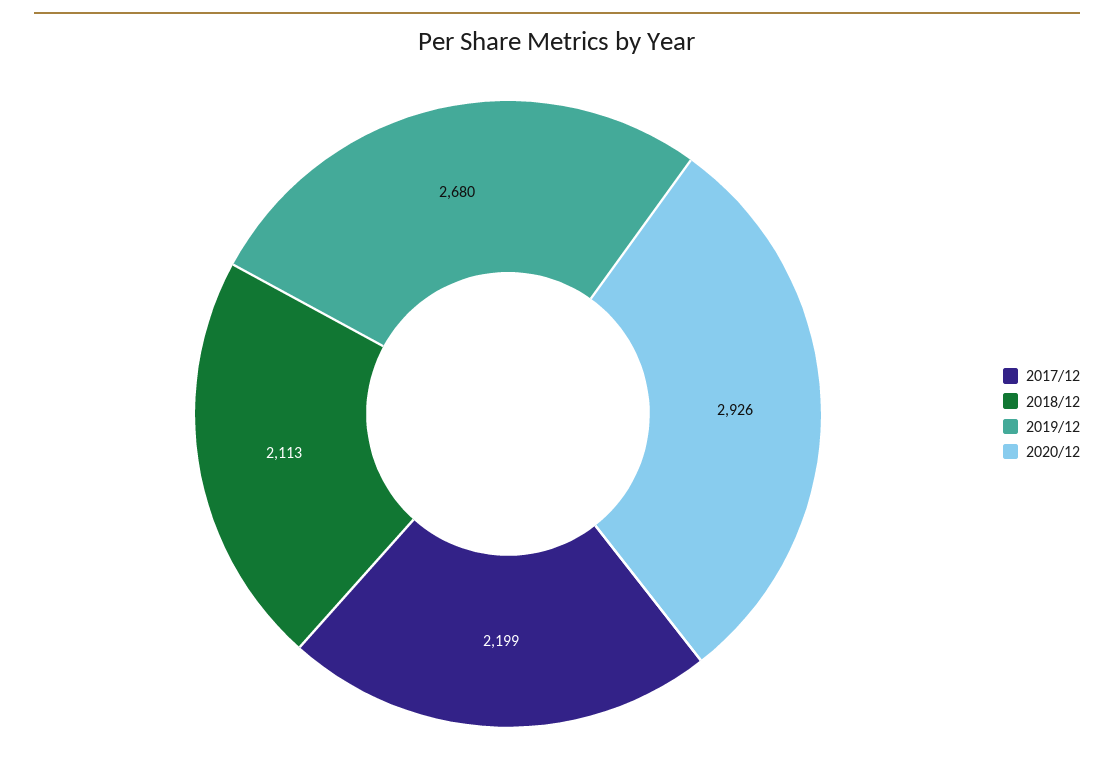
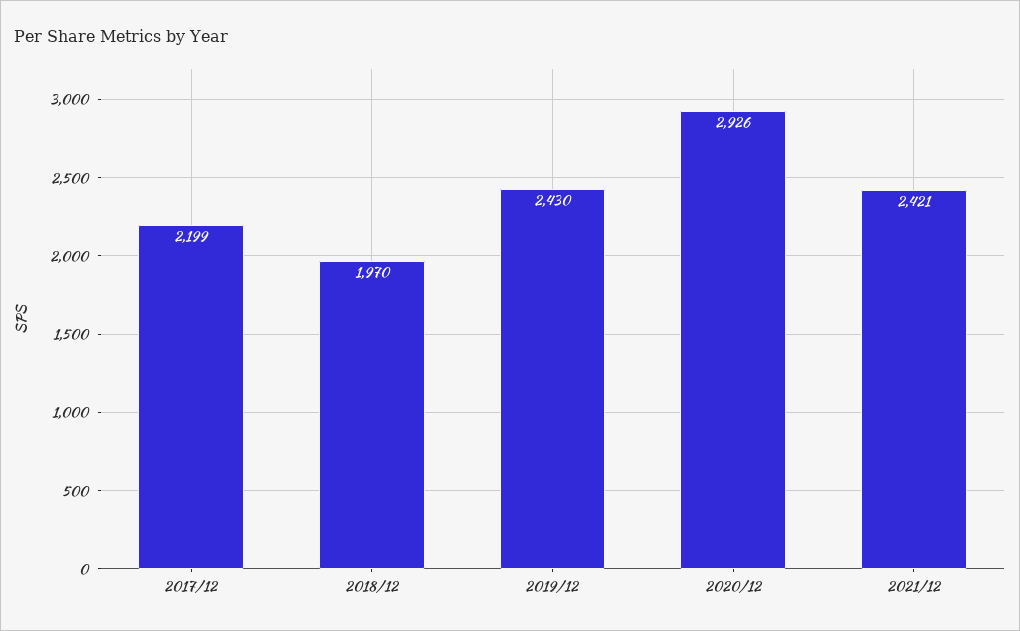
2018/12: 2113 -> 1970
2019/12: 2680 -> 2430
2021/12: none -> 2421

